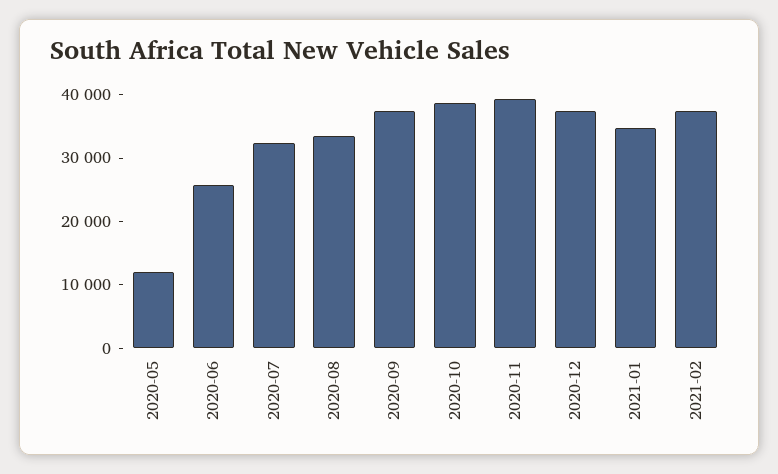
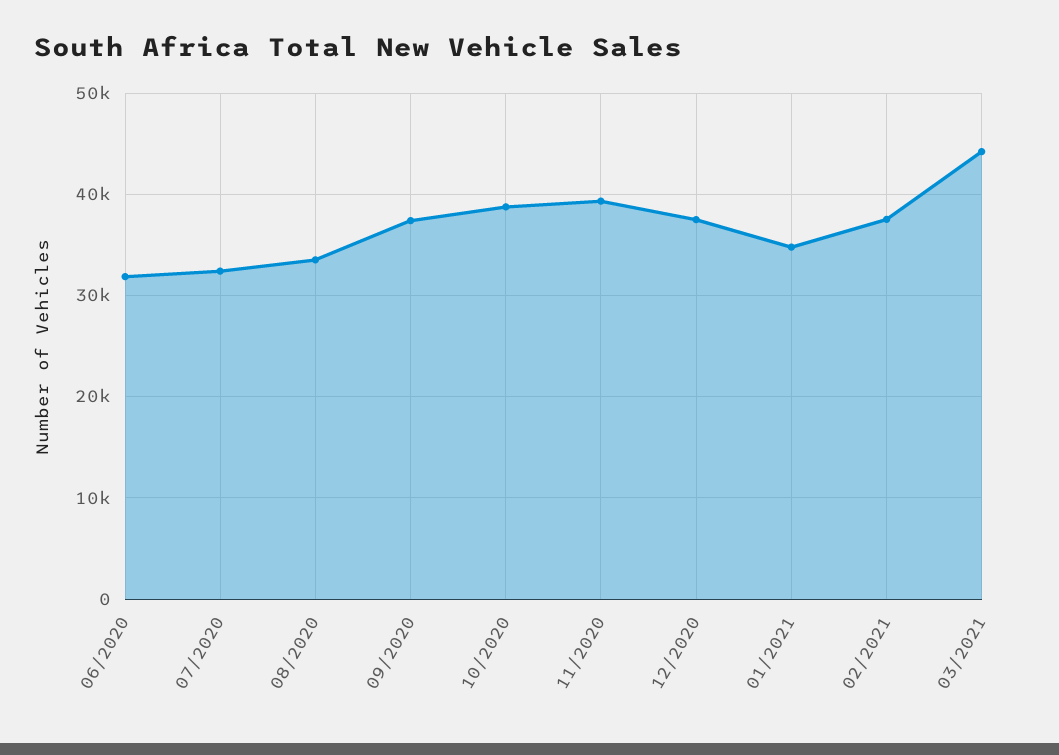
2020-05: 12000 -> none
2020-06: 26000 -> 32000
03/2021: none -> 44000

